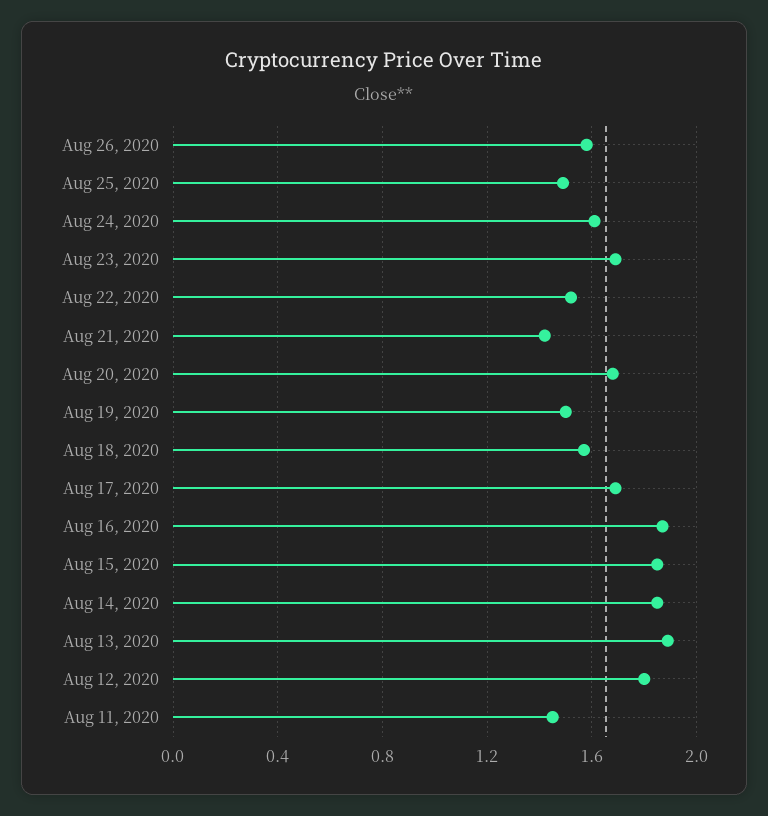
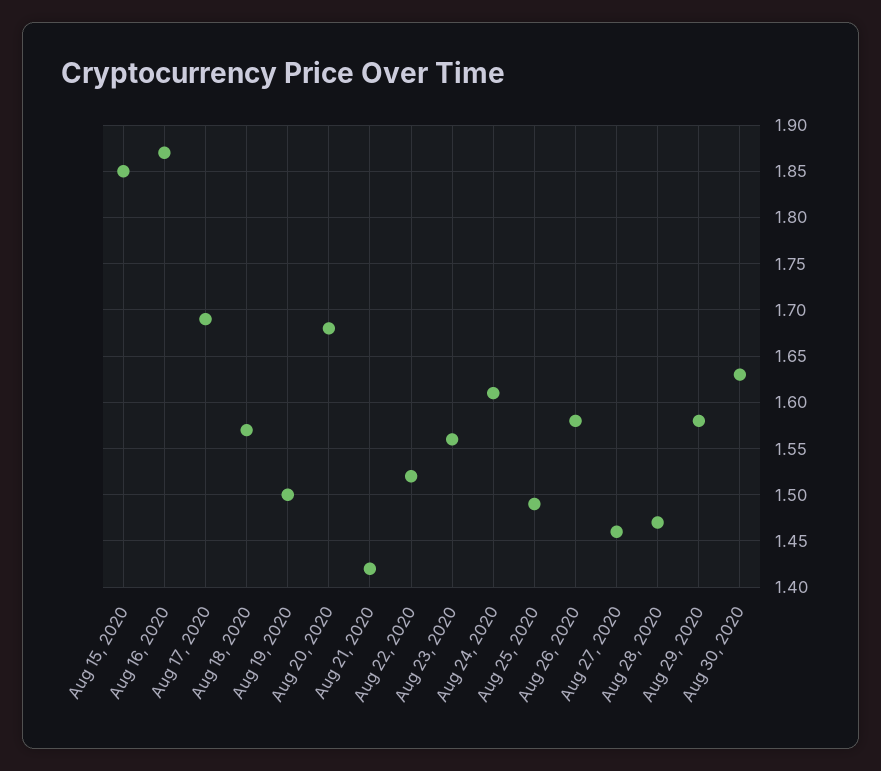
Aug 23, 2020: 1.7 -> 1.56
Aug 14, 2020: 1.85 -> none
Aug 13, 2020: 1.9 -> none
Aug 12, 2020: 1.8 -> none
Aug 11, 2020: 1.45 -> none
Aug 27, 2020: none -> 1.46
Aug 28, 2020: none -> 1.47
Aug 29, 2020: none -> 1.58
Aug 30, 2020: none -> 1.63

